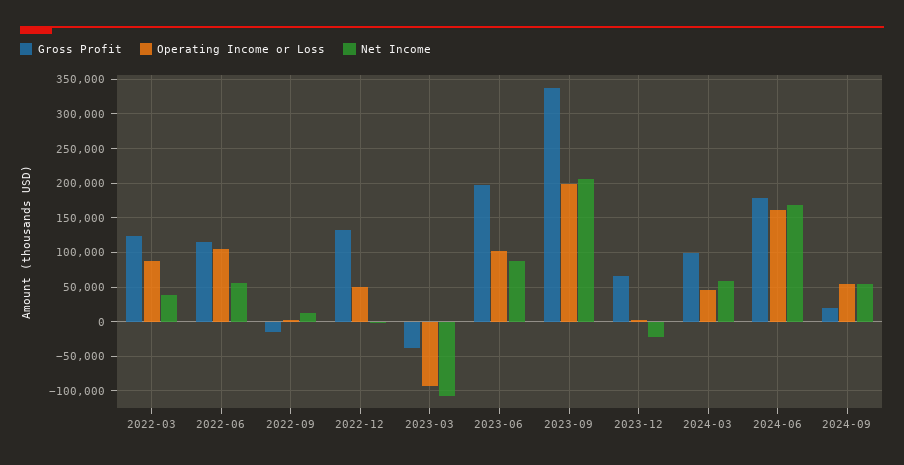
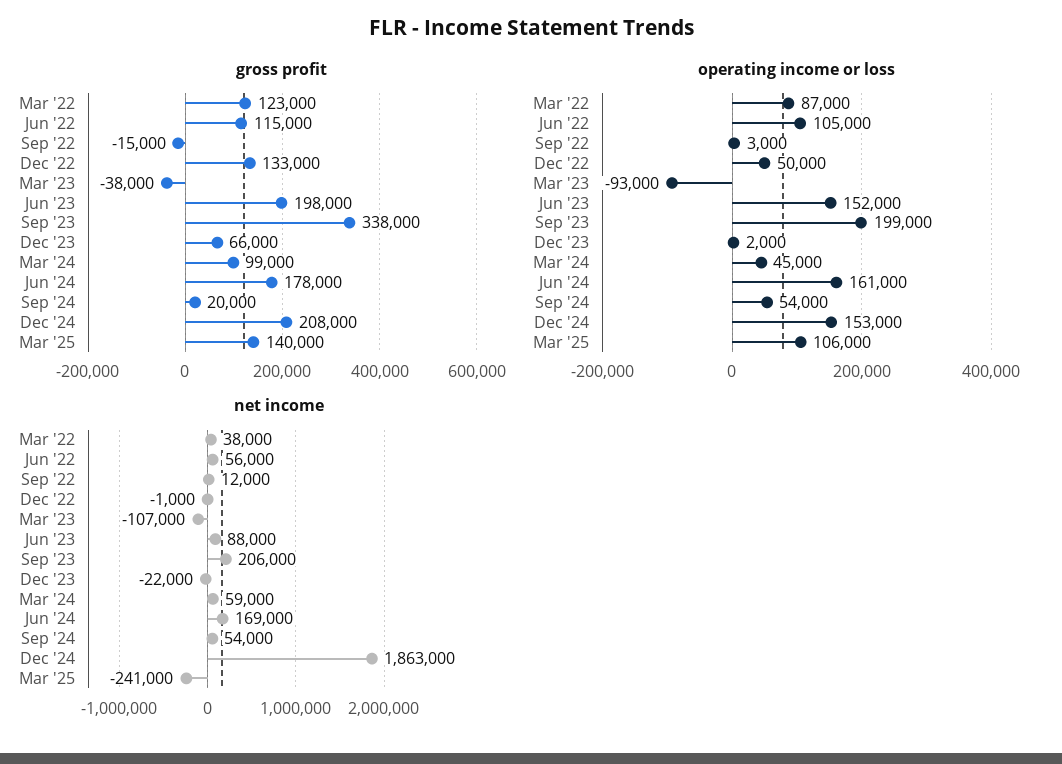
Operating Income or Loss, 2023-06: 100000 -> 152000
Gross Profit, Dec '24: none -> 208000
Gross Profit, Mar '25: none -> 140000
Operating Income or Loss, Dec '24: none -> 153000
Operating Income or Loss, Mar '25: none -> 106000
Net Income, Dec '24: none -> 1863000
Net Income, Mar '25: none -> -241000

